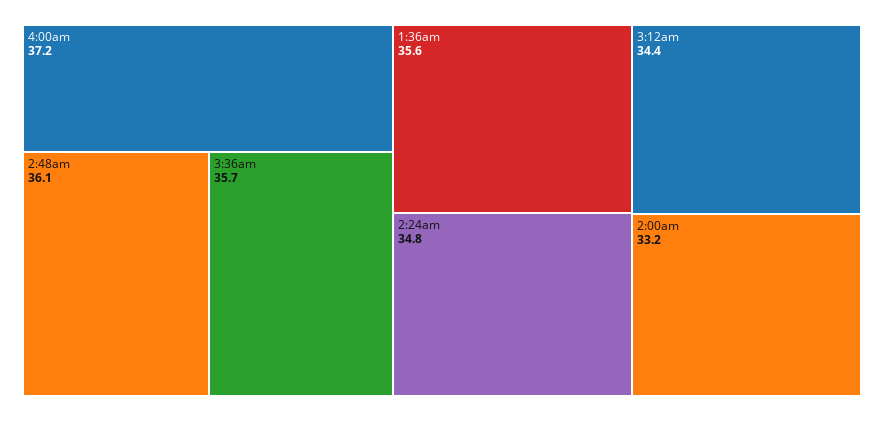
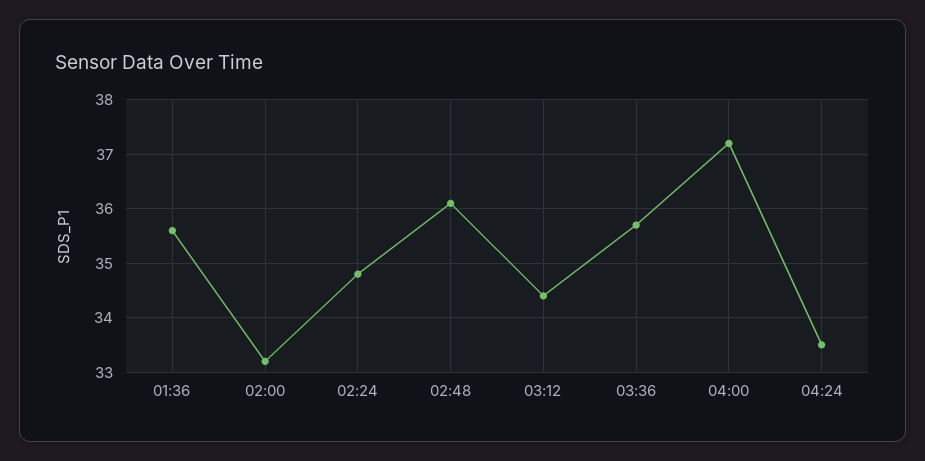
04:24: none -> 33.5

